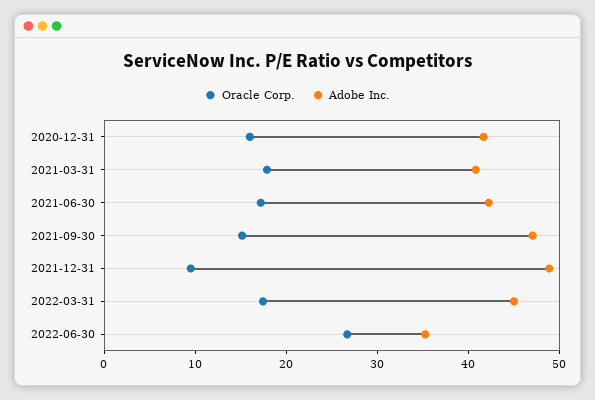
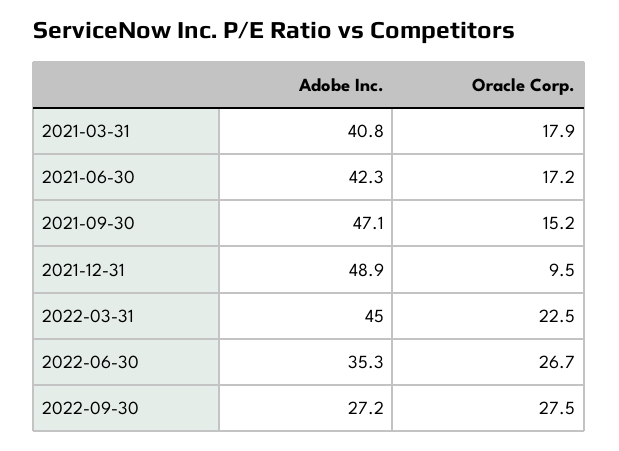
Oracle Corp., 2020-12-31: 16 -> none
Adobe Inc., 2020-12-31: 42 -> none
Oracle Corp., 2022-03-31: 18 -> 22.5
Adobe Inc., 2022-09-30: none -> 27.2
Oracle Corp., 2022-09-30: none -> 27.5

